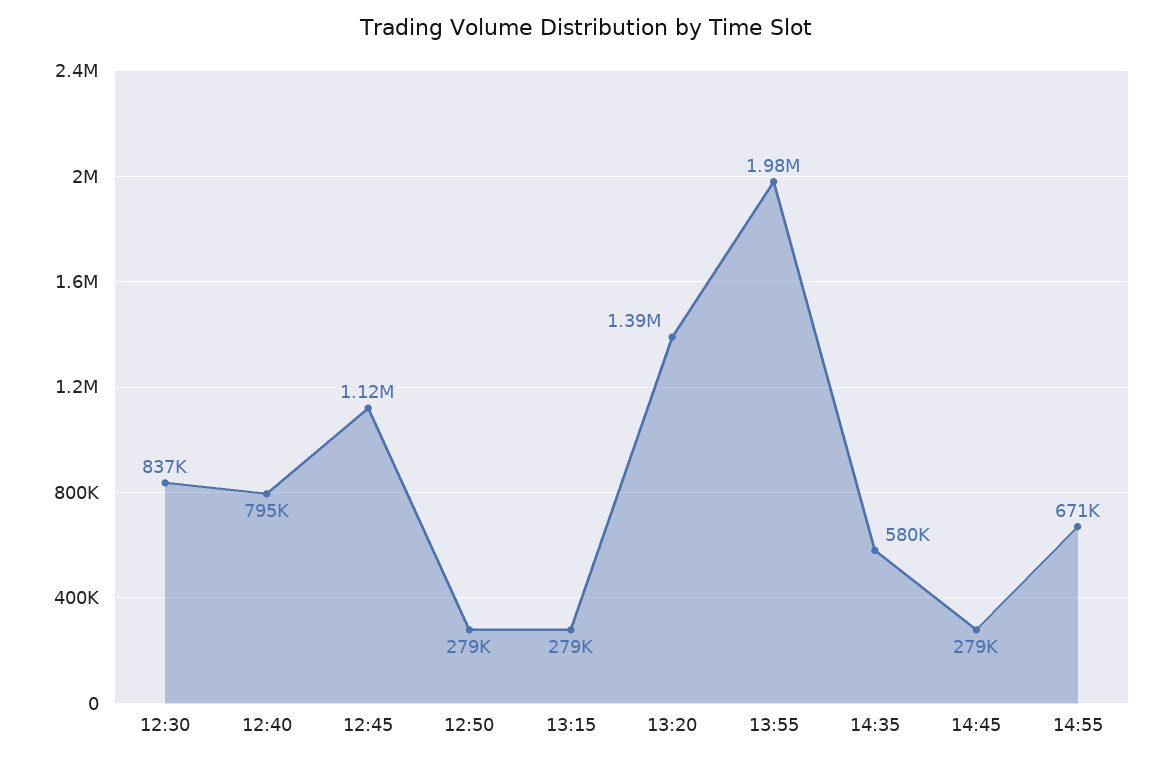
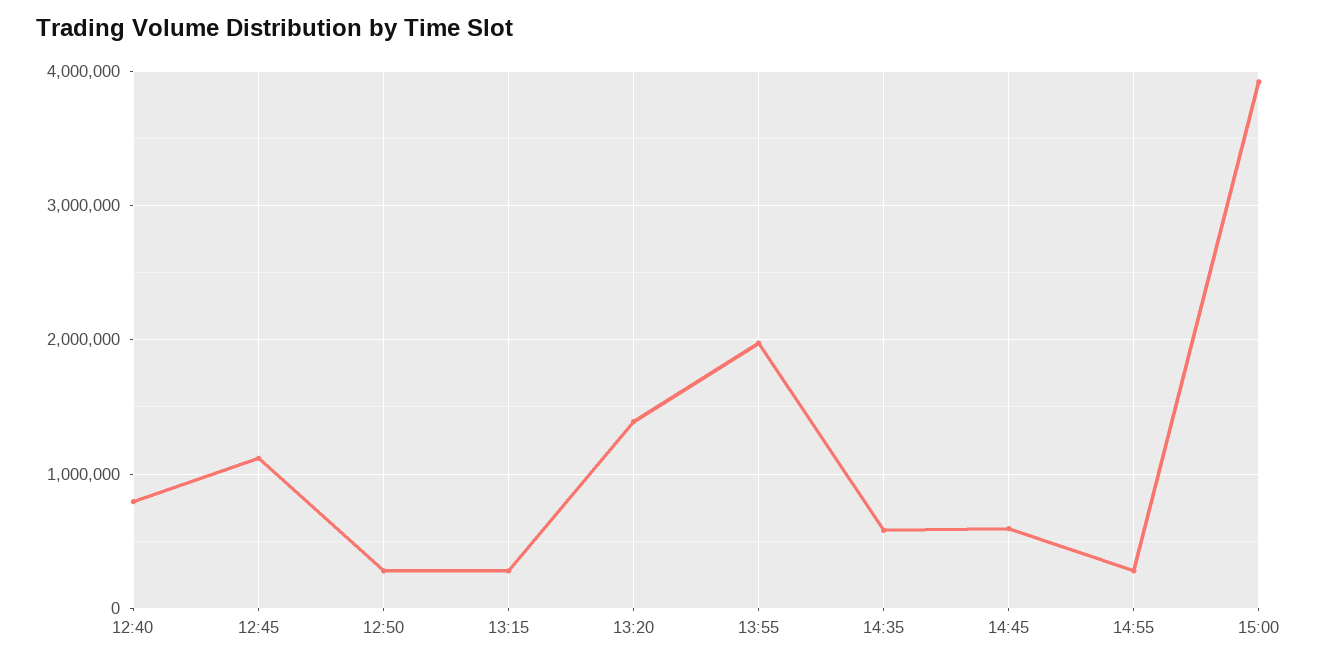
12:30: 837000 -> none
14:45: 279000 -> 600000
14:55: 671000 -> 300000
15:00: none -> 3900000

